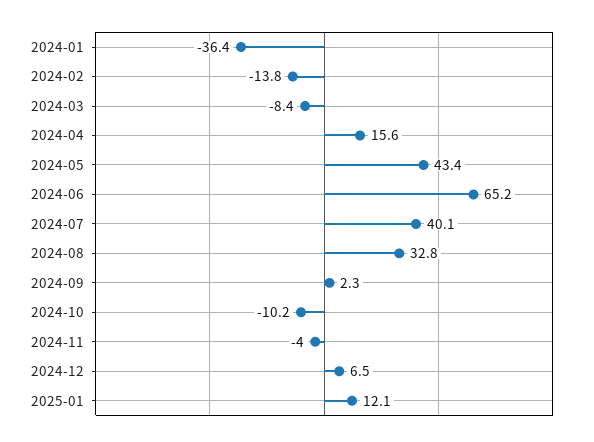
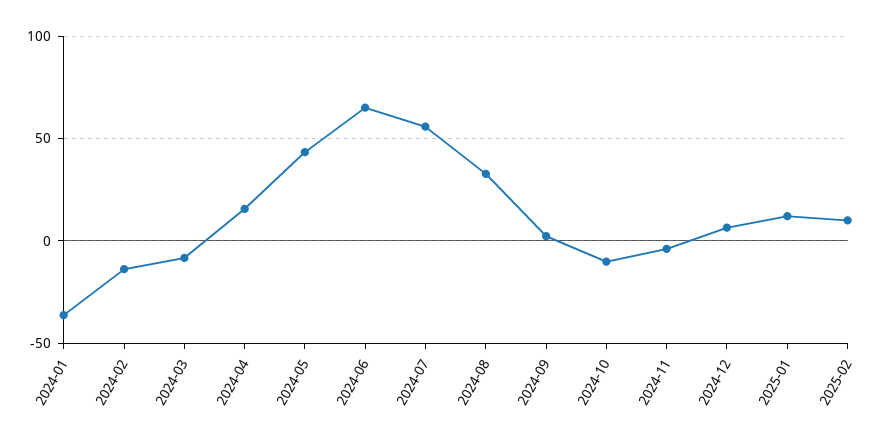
2024-07: 40.1 -> 55
2025-02: none -> 10

